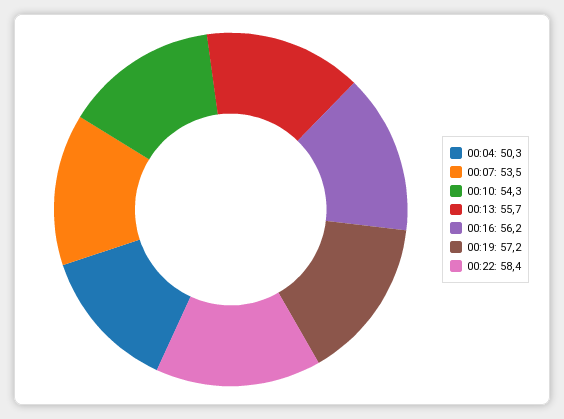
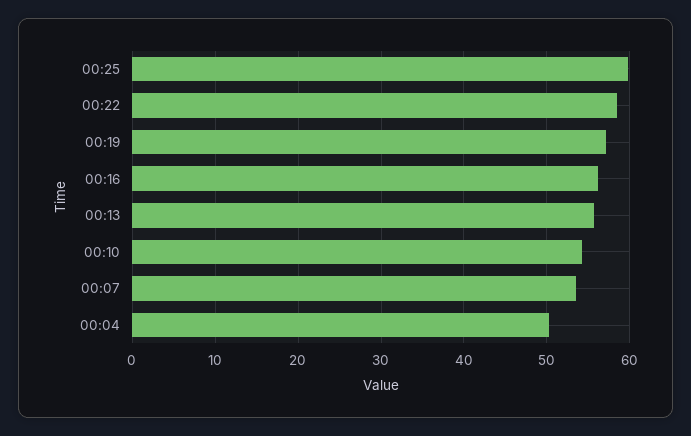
00:25: none -> 60

